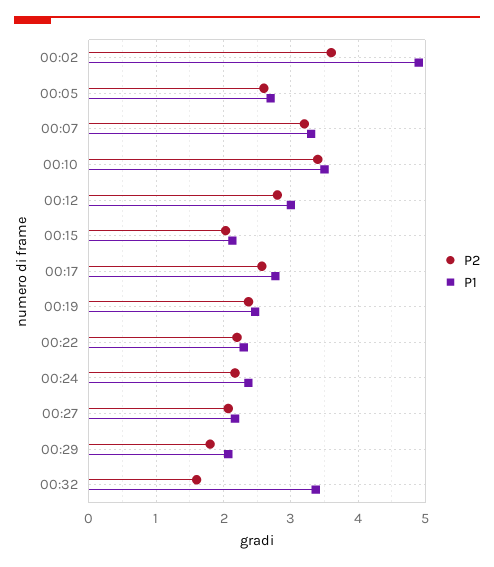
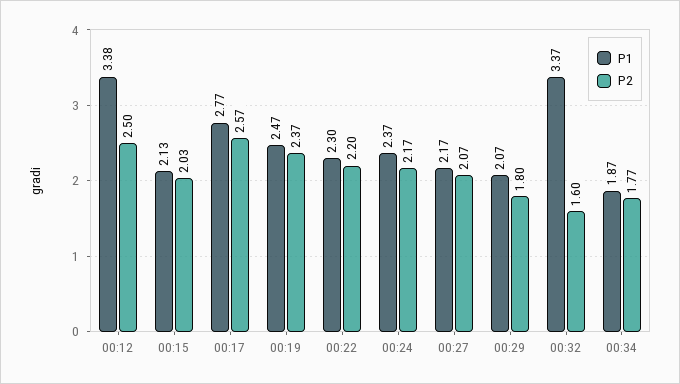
P2, 00:02: 3.6 -> none
P1, 00:02: 4.9 -> none
P2, 00:05: 2.6 -> none
P1, 00:05: 2.7 -> none
P2, 00:07: 3.2 -> none
P1, 00:07: 3.3 -> none
P2, 00:10: 3.4 -> none
P1, 00:10: 3.5 -> none
P2, 00:12: 2.8 -> 2.5
P1, 00:12: 3 -> 3.38
P1, 00:34: none -> 1.87
P2, 00:34: none -> 1.77

